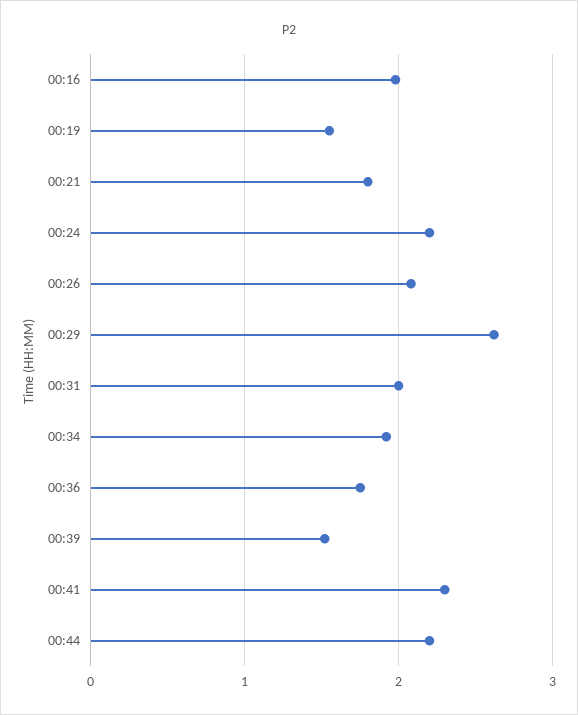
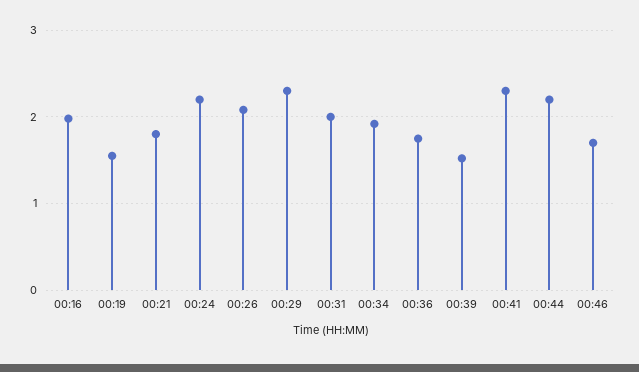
00:29: 2.6 -> 2.3
00:46: none -> 1.7

